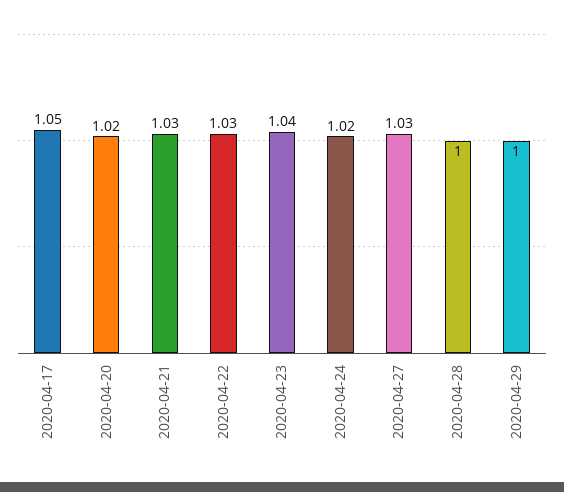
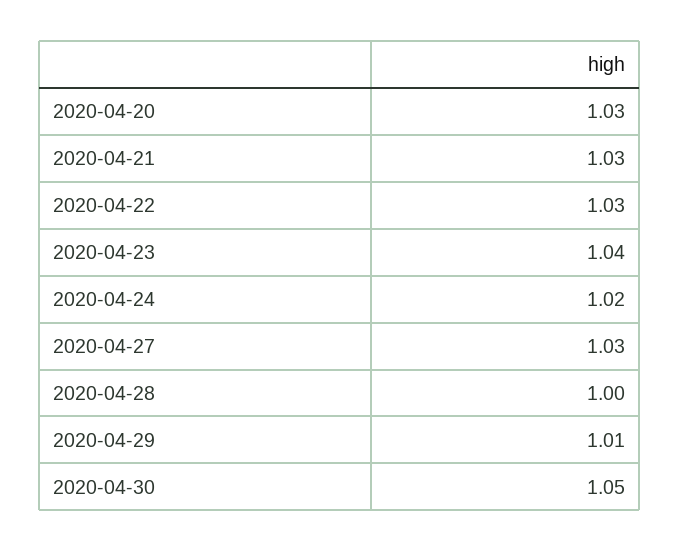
2020-04-17: 1.05 -> none
2020-04-20: 1.02 -> 1.03
2020-04-29: 1 -> 1.01
2020-04-30: none -> 1.05

